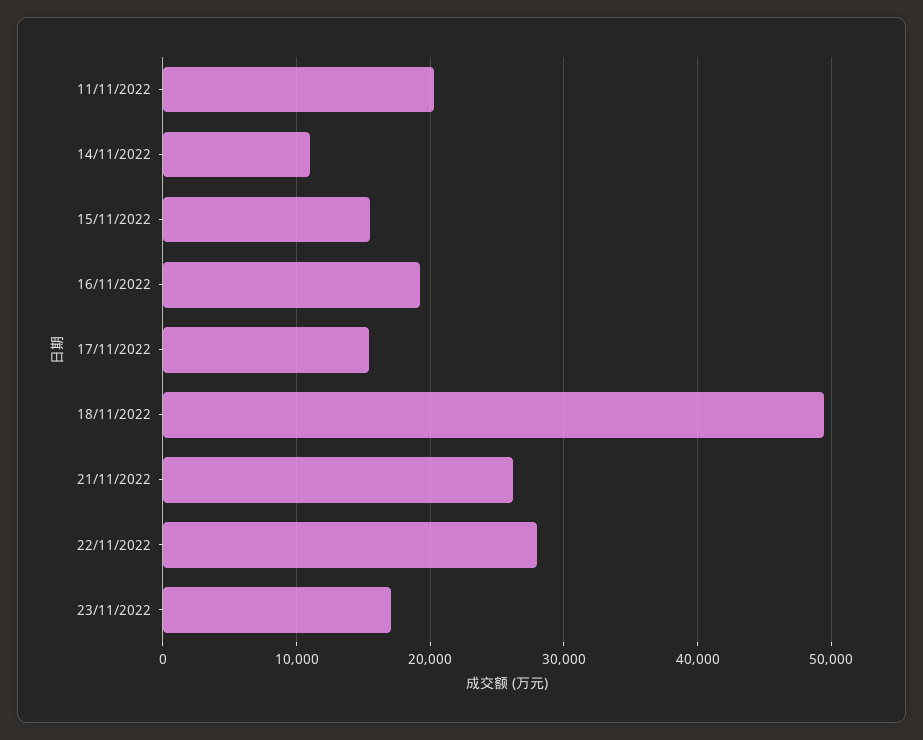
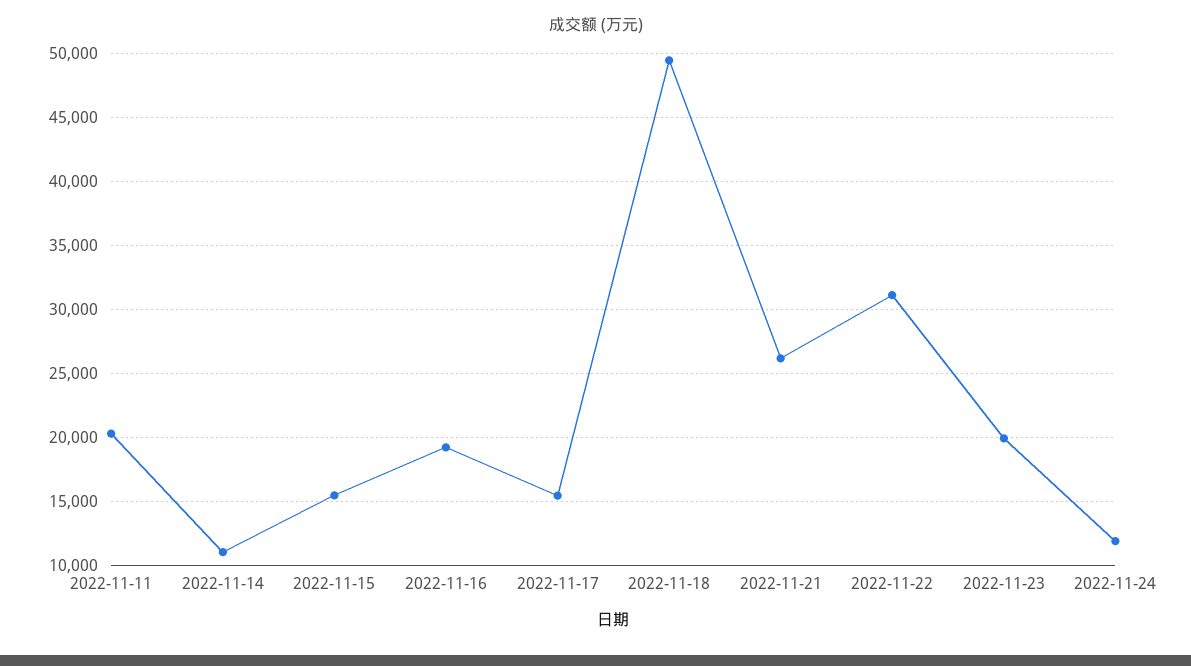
22/11/2022: 28000 -> 31000
23/11/2022: 17000 -> 20000
2022-11-24: none -> 12000

